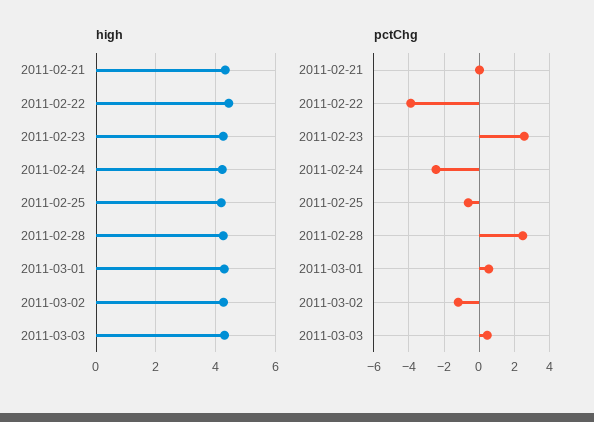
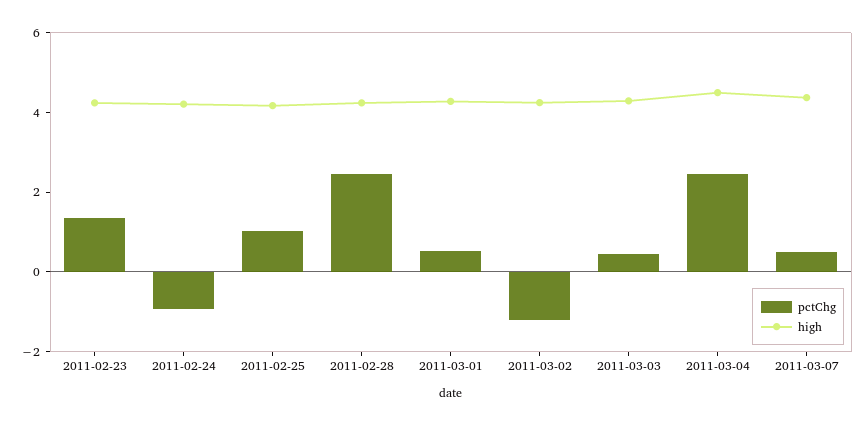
high, 2011-02-21: 4.25 -> none
high, 2011-02-22: 4.5 -> none
pctChg, 2011-02-21: 0 -> none
pctChg, 2011-02-22: -4 -> none
pctChg, 2011-02-23: 2.5 -> 1.5
pctChg, 2011-02-24: -2.5 -> -1
pctChg, 2011-02-25: -0.5 -> 1
pctChg, 2011-03-04: none -> 2.5
high, 2011-03-04: none -> 4.5
pctChg, 2011-03-07: none -> 0.5
high, 2011-03-07: none -> 4.5

